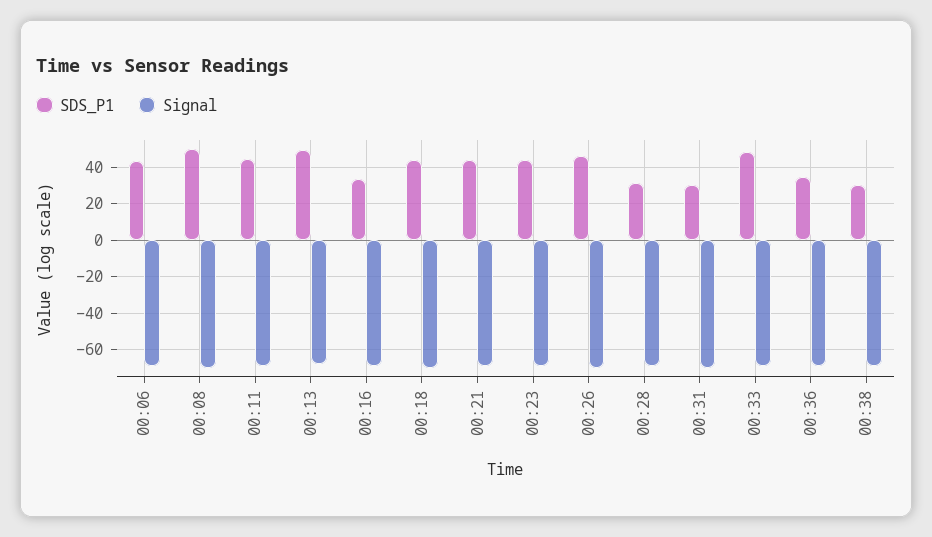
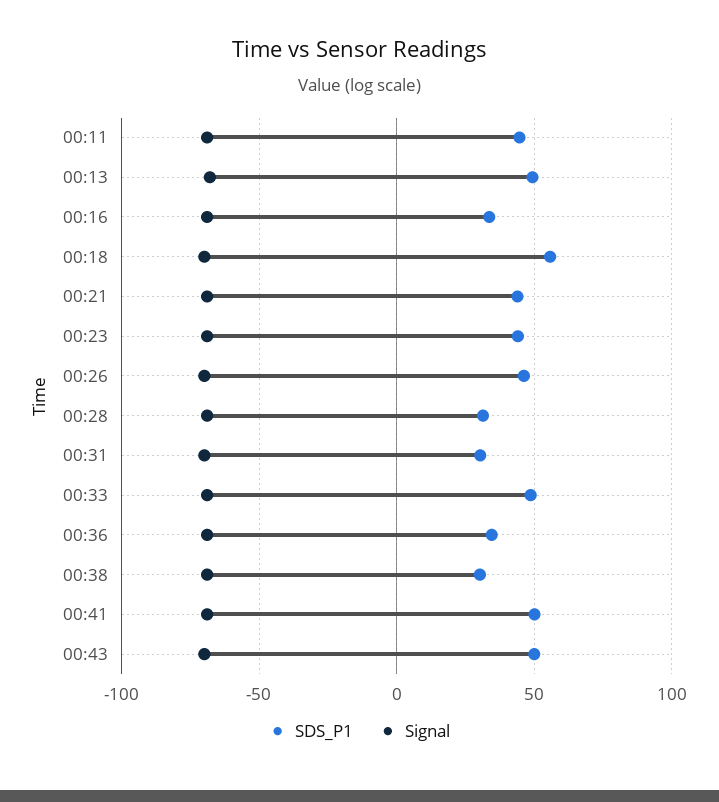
SDS_P1, 00:06: 45 -> none
Signal, 00:06: -70 -> none
SDS_P1, 00:08: 50 -> none
Signal, 00:08: -70 -> none
SDS_P1, 00:18: 45 -> 55
SDS_P1, 00:41: none -> 50
Signal, 00:41: none -> -70
SDS_P1, 00:43: none -> 50
Signal, 00:43: none -> -70

